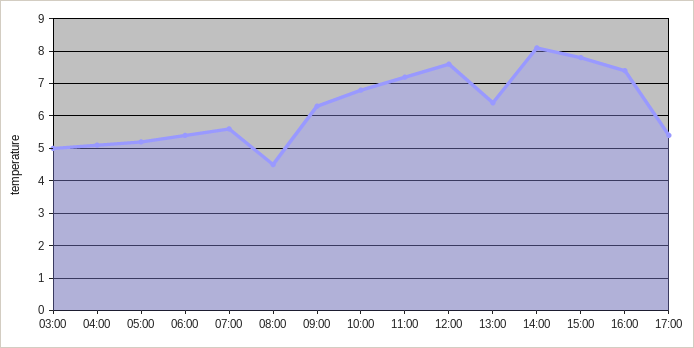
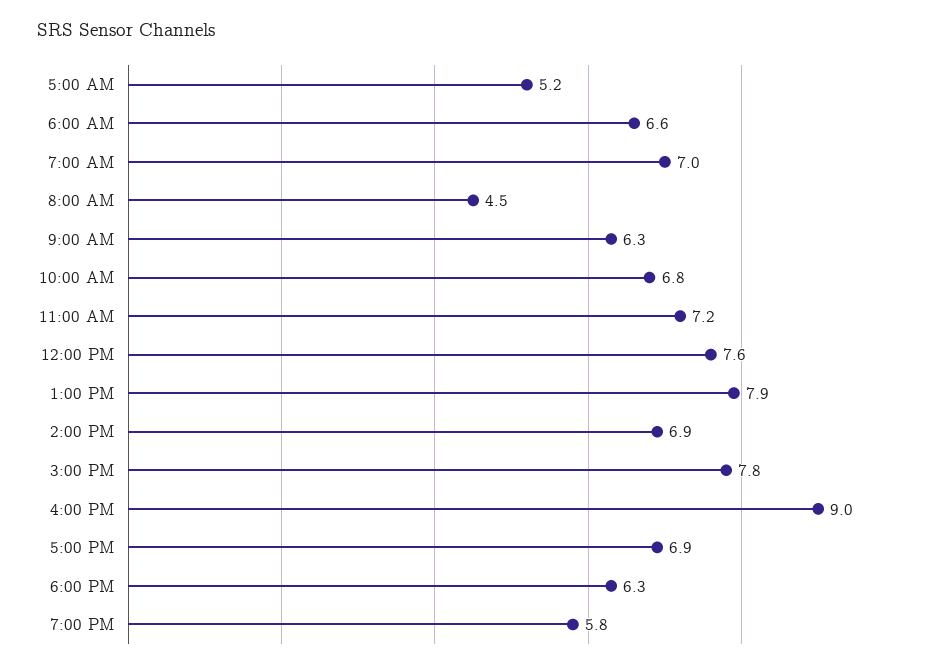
03:00: 5 -> none
04:00: 5 -> none
06:00: 5.5 -> 6.6
07:00: 5.5 -> 7
13:00: 6.5 -> 7.9
14:00: 8 -> 6.9
16:00: 7.5 -> 9
17:00: 5.5 -> 6.9
6:00 PM: none -> 6.3
7:00 PM: none -> 5.8

